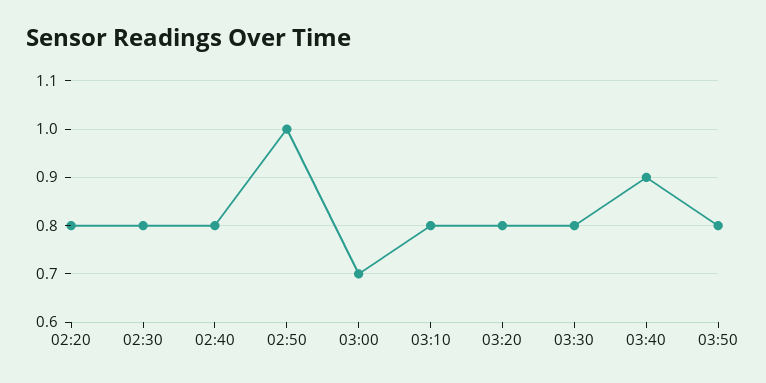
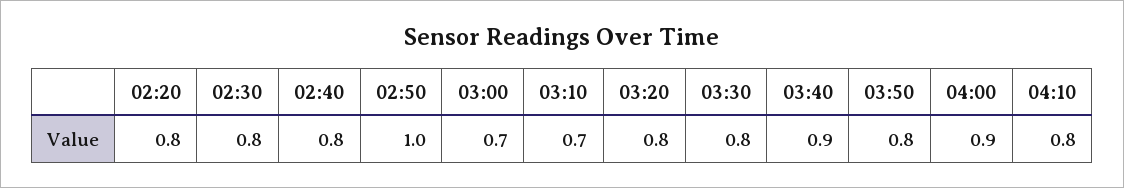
03:10: 0.8 -> 0.7
04:00: none -> 0.9
04:10: none -> 0.8

